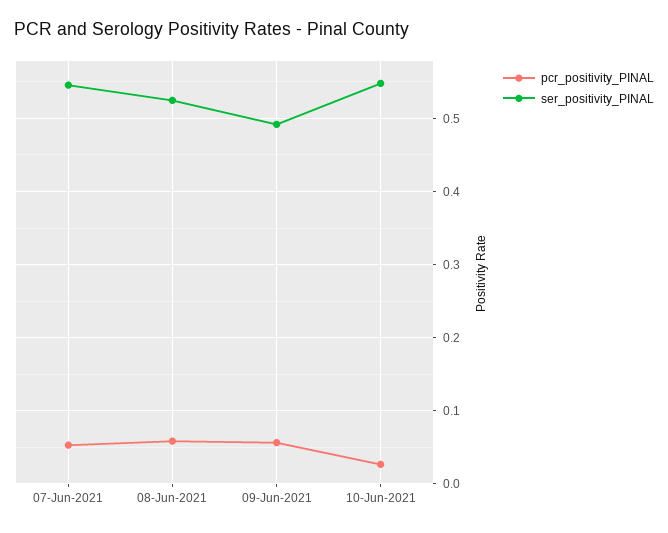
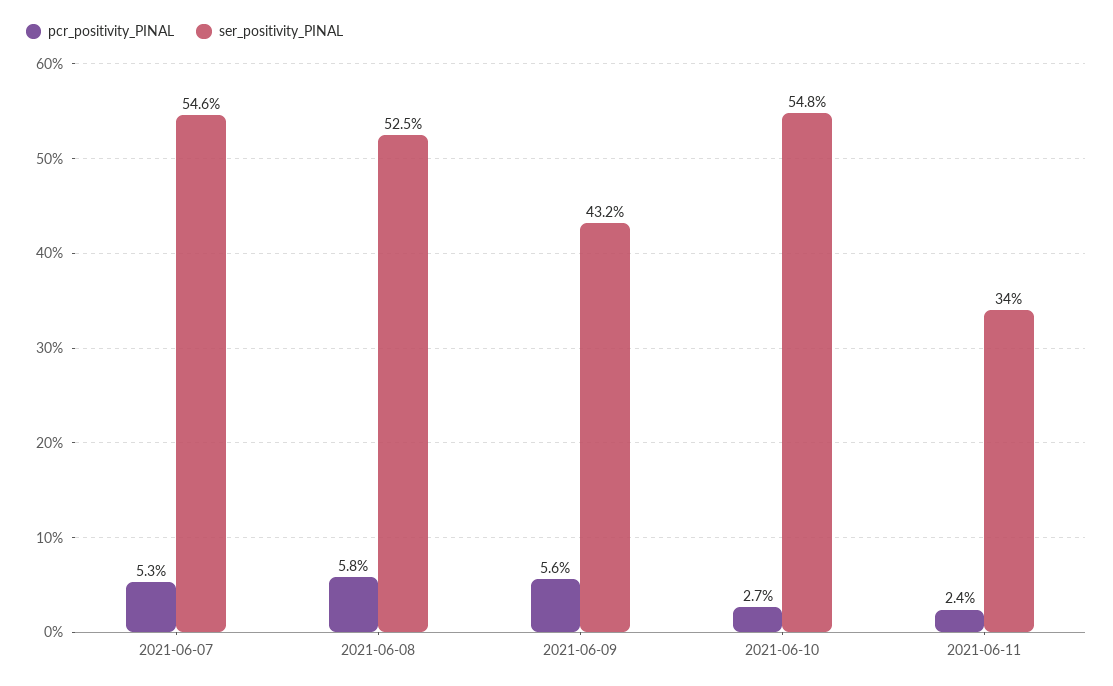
ser_positivity_PINAL, 09-Jun-2021: 0.49 -> 0.432
pcr_positivity_PINAL, 2021-06-11: none -> 0.024
ser_positivity_PINAL, 2021-06-11: none -> 0.34

